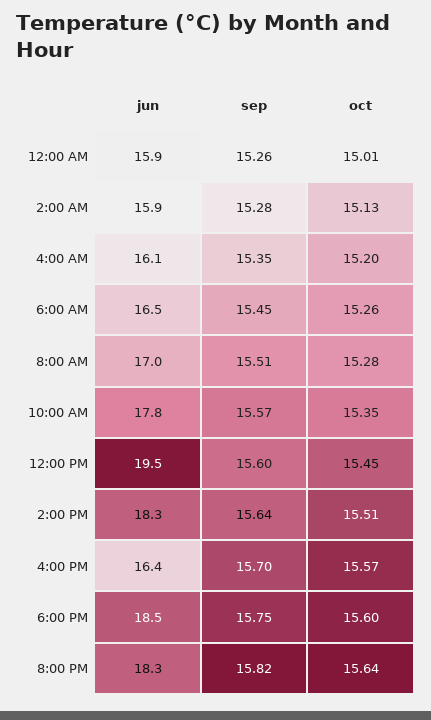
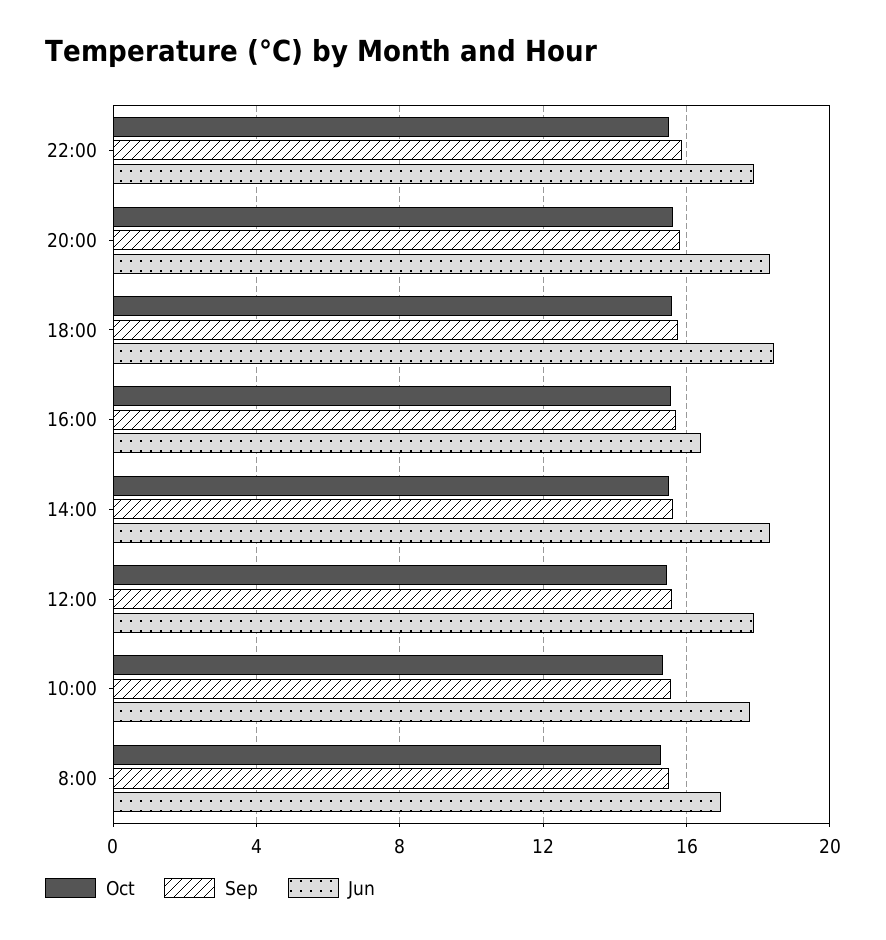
jun, 12:00 AM: 15.9 -> none
sep, 12:00 AM: 15.26 -> none
oct, 12:00 AM: 15.01 -> none
jun, 2:00 AM: 15.9 -> none
sep, 2:00 AM: 15.28 -> none
oct, 2:00 AM: 15.13 -> none
jun, 4:00 AM: 16.1 -> none
sep, 4:00 AM: 15.35 -> none
oct, 4:00 AM: 15.2 -> none
jun, 6:00 AM: 16.5 -> none
sep, 6:00 AM: 15.45 -> none
oct, 6:00 AM: 15.26 -> none
jun, 12:00 PM: 19.5 -> 18
oct, 22:00: none -> 15.5
sep, 22:00: none -> 16
jun, 22:00: none -> 18

